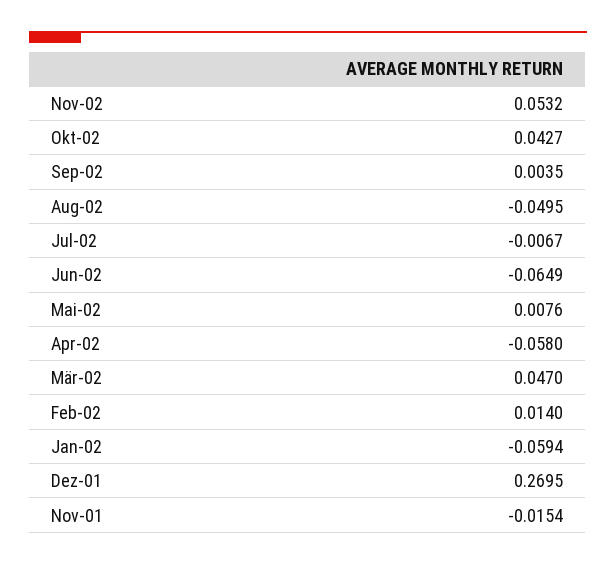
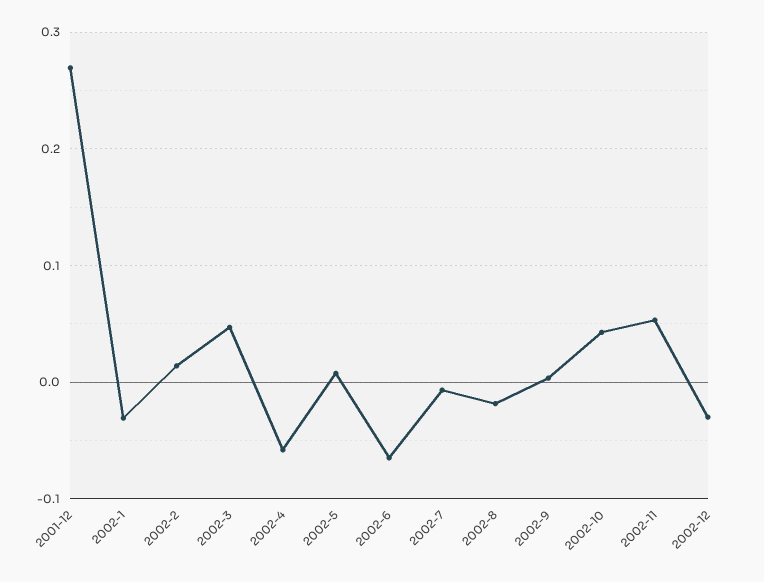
Aug-02: -0.0495 -> -0.02
Jan-02: -0.0594 -> -0.03
Nov-01: -0.0154 -> none
2002-12: none -> -0.03

